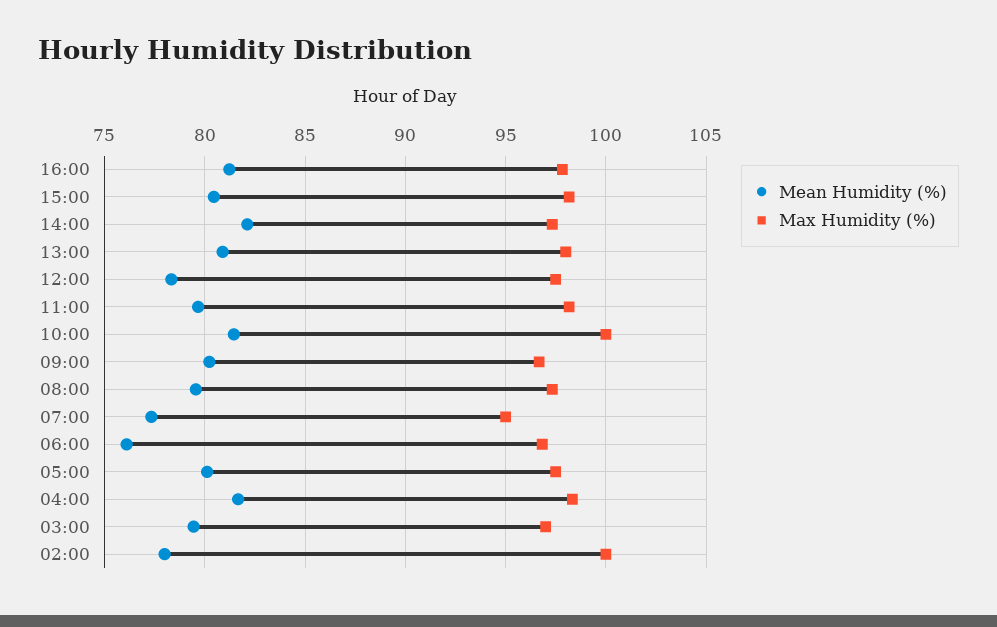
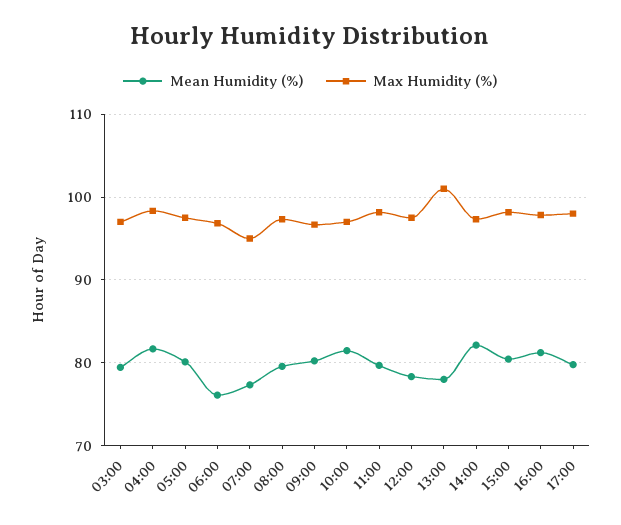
Mean Humidity (%), 13:00: 81 -> 78
Max Humidity (%), 13:00: 98 -> 101
Max Humidity (%), 10:00: 100 -> 97
Mean Humidity (%), 02:00: 78 -> none
Max Humidity (%), 02:00: 100 -> none
Mean Humidity (%), 17:00: none -> 80
Max Humidity (%), 17:00: none -> 98

